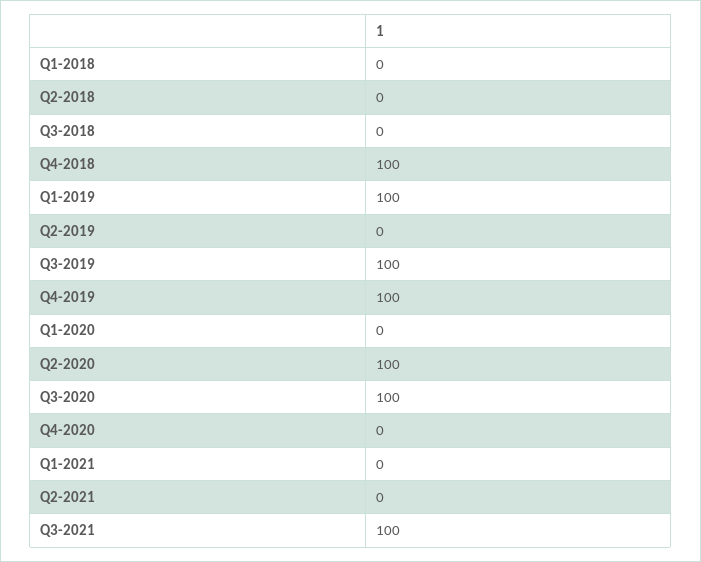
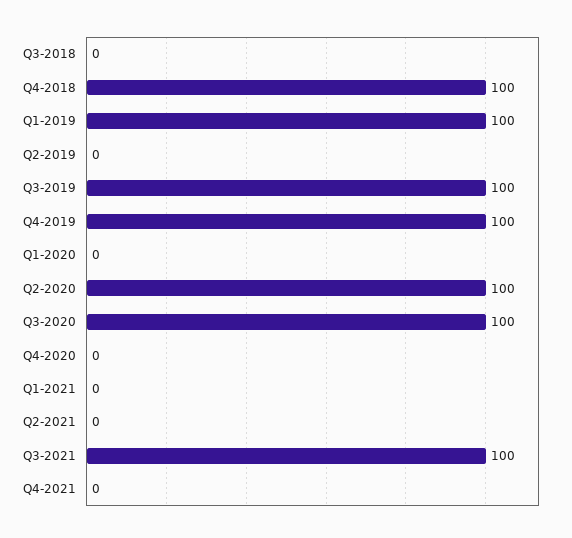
Q1-2018: 0 -> none
Q2-2018: 0 -> none
Q4-2021: none -> 0

